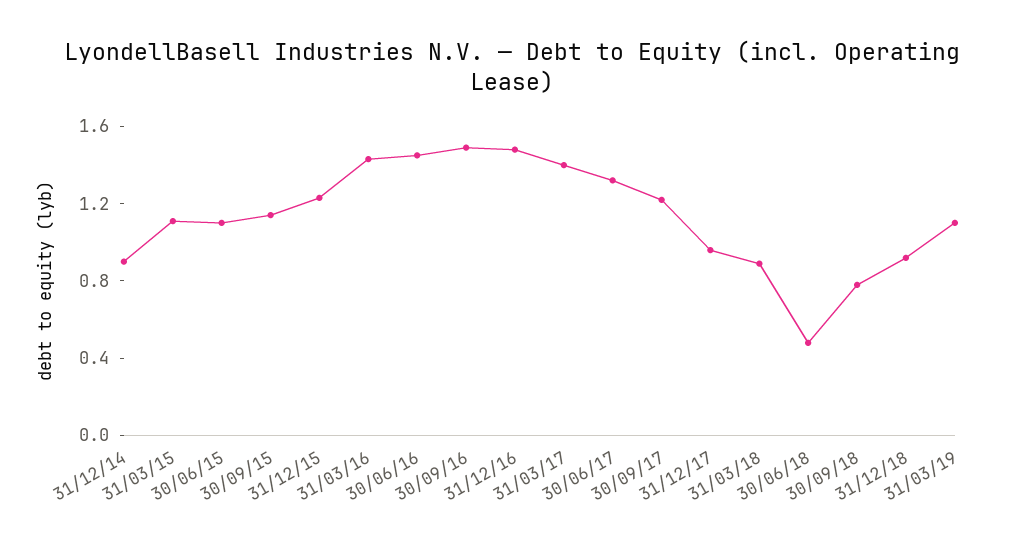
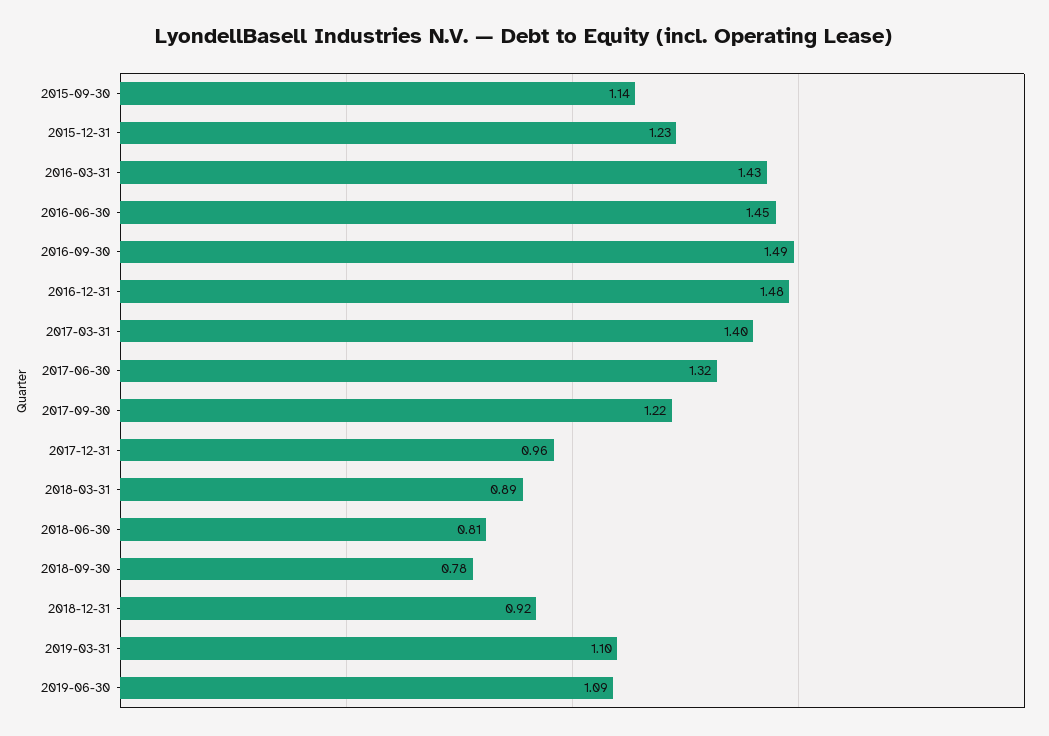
31/12/14: 0.9 -> none
31/03/15: 1.1 -> none
30/06/15: 1.1 -> none
30/06/18: 0.5 -> 0.81
2019-06-30: none -> 1.09

